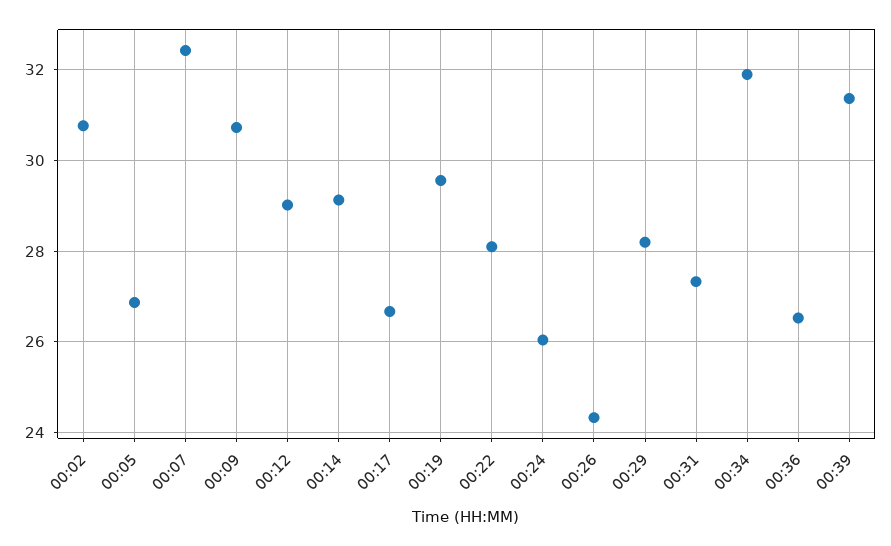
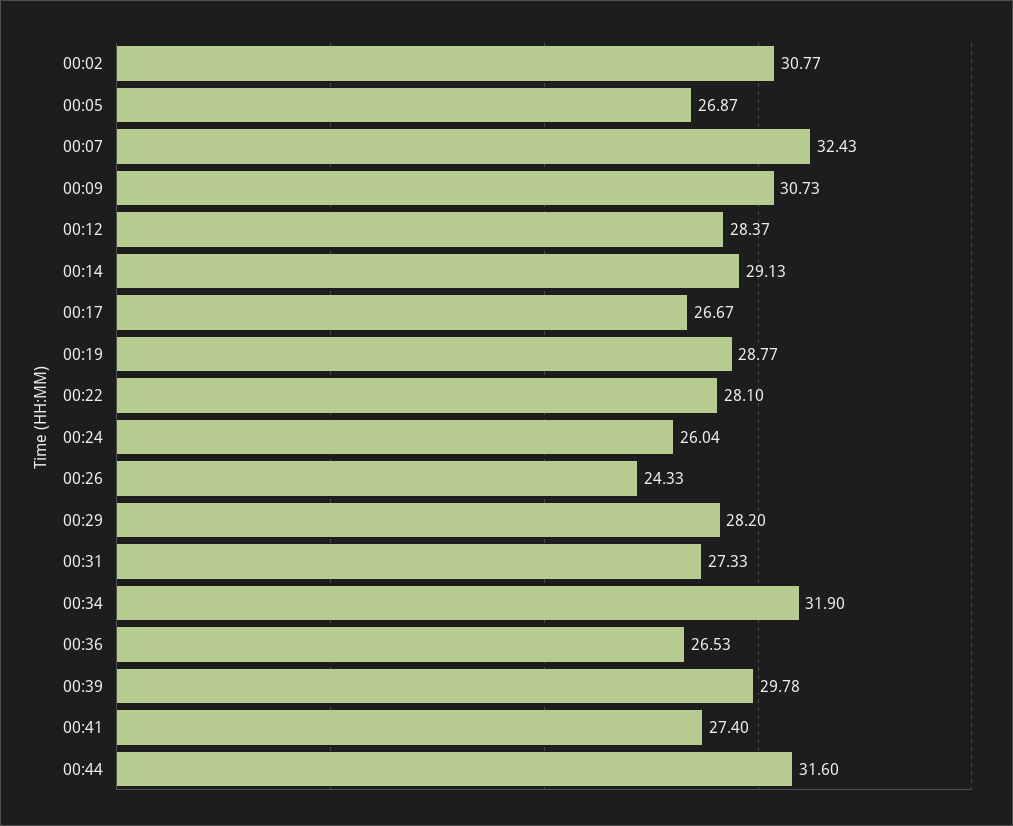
00:12: 29 -> 28.37
00:19: 29.6 -> 28.77
00:39: 31.4 -> 29.78
00:41: none -> 27.4
00:44: none -> 31.6

